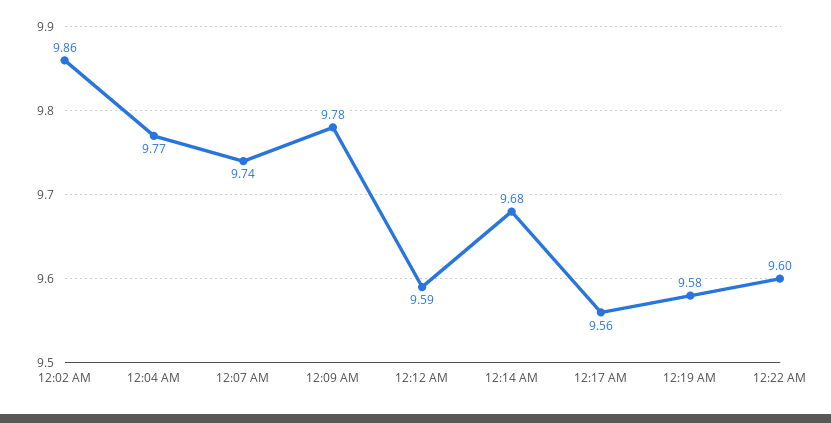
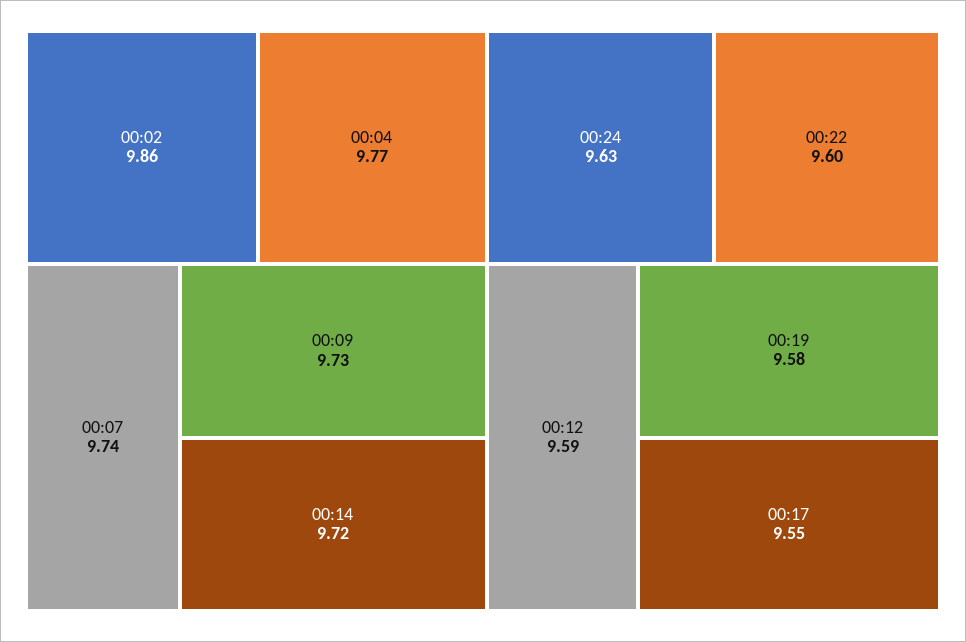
12:09 AM: 9.78 -> 9.73
12:14 AM: 9.68 -> 9.72
12:17 AM: 9.56 -> 9.55
00:24: none -> 9.63

